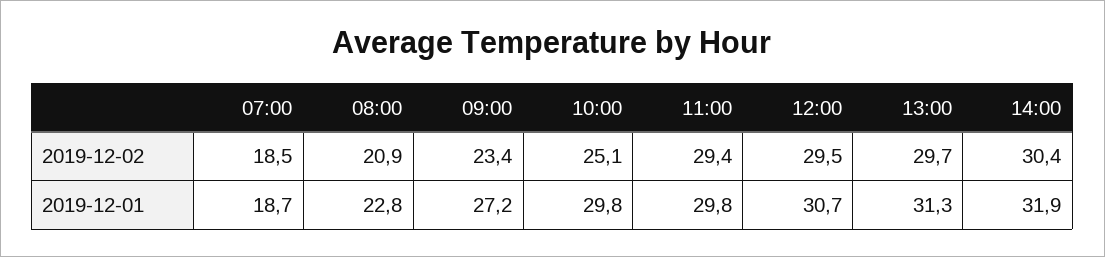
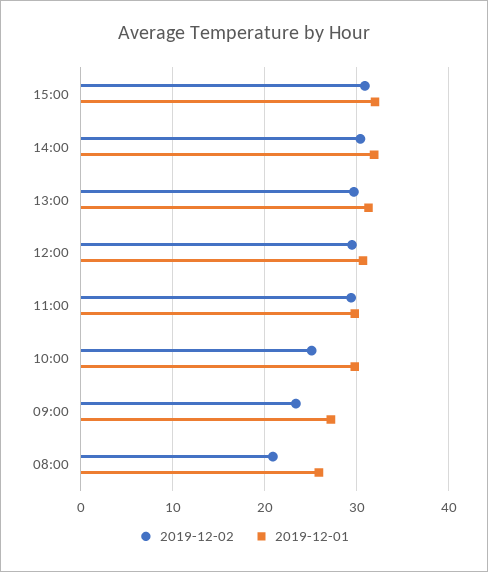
2019-12-02, 07:00: 18.5 -> none
2019-12-01, 07:00: 18.7 -> none
2019-12-01, 08:00: 22.8 -> 26
2019-12-02, 15:00: none -> 31
2019-12-01, 15:00: none -> 32

